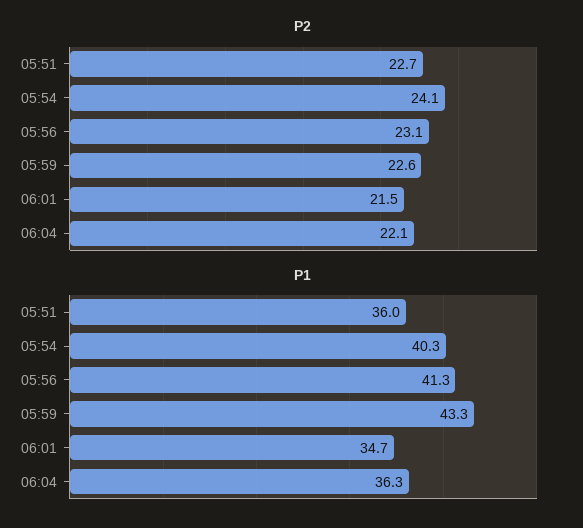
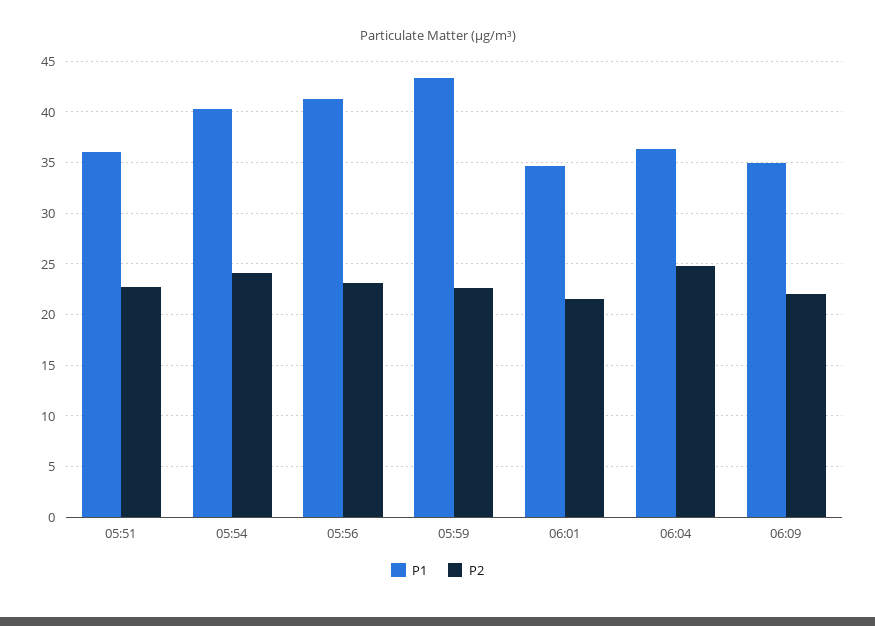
P2, 06:04: 22.1 -> 25
P1, 06:09: none -> 35
P2, 06:09: none -> 22

